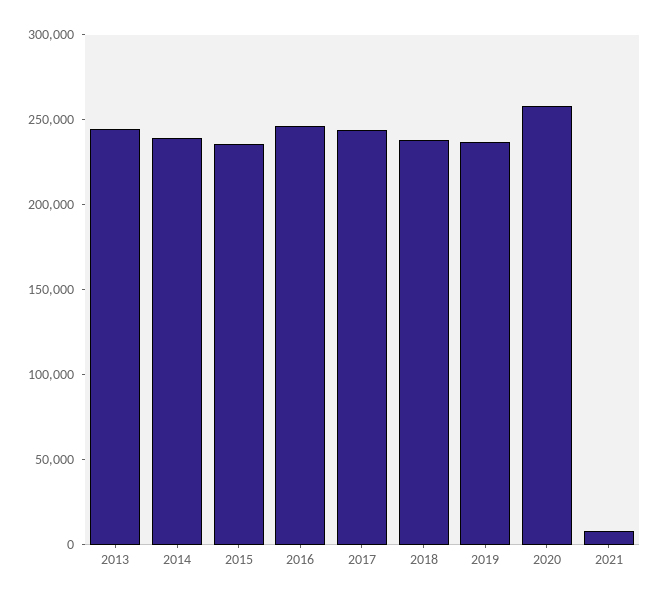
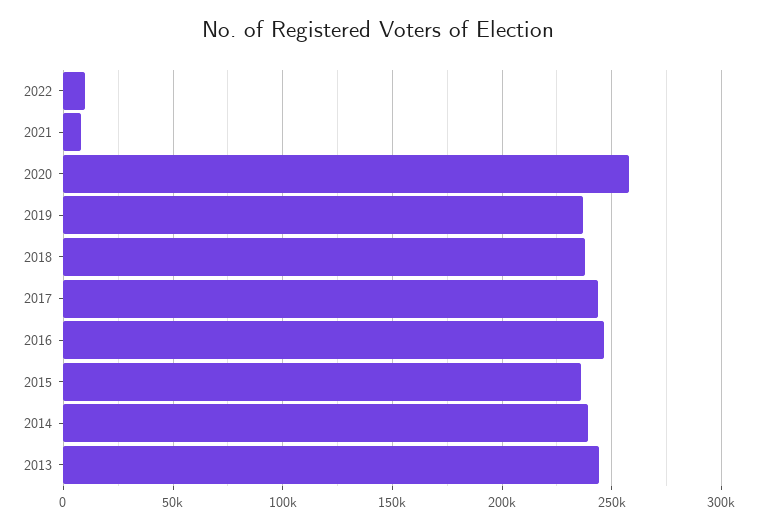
2022: none -> 10000

